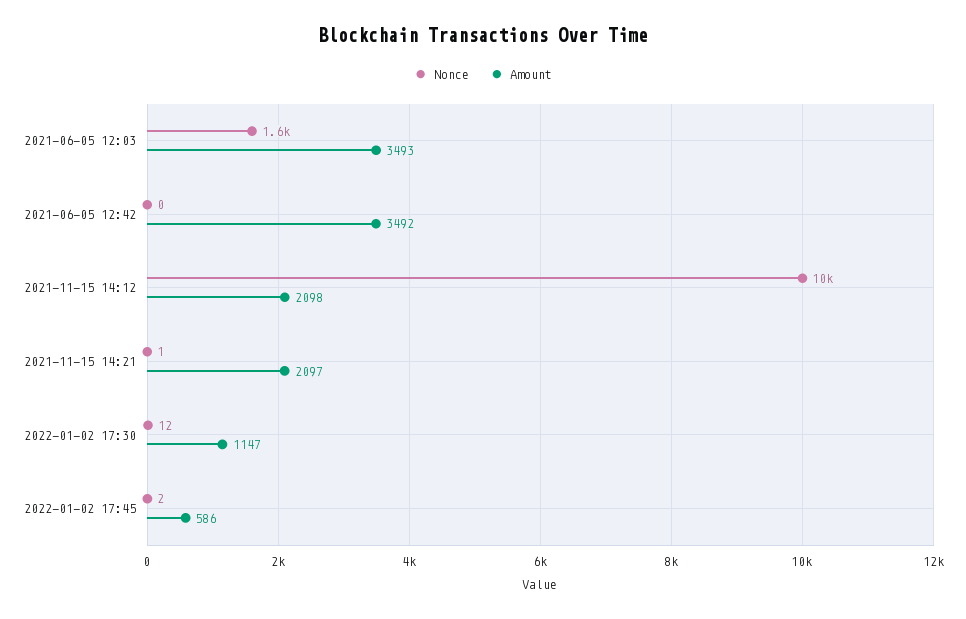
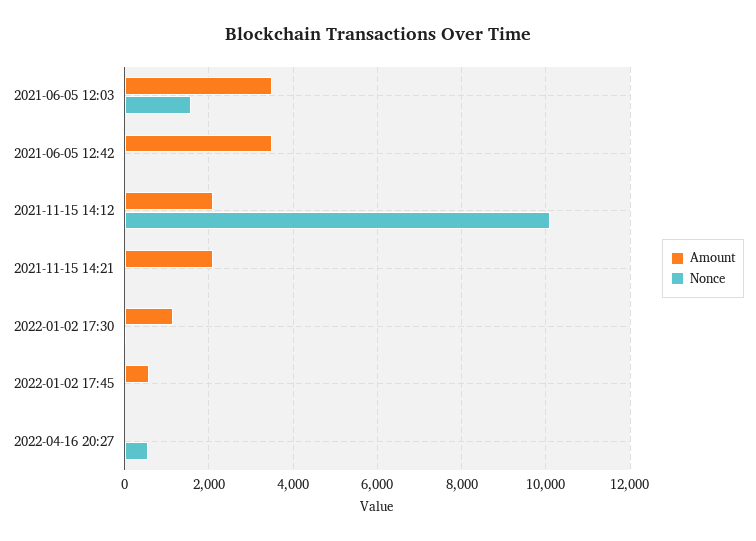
Amount, 2022-04-16 20:27: none -> 0
Nonce, 2022-04-16 20:27: none -> 600

